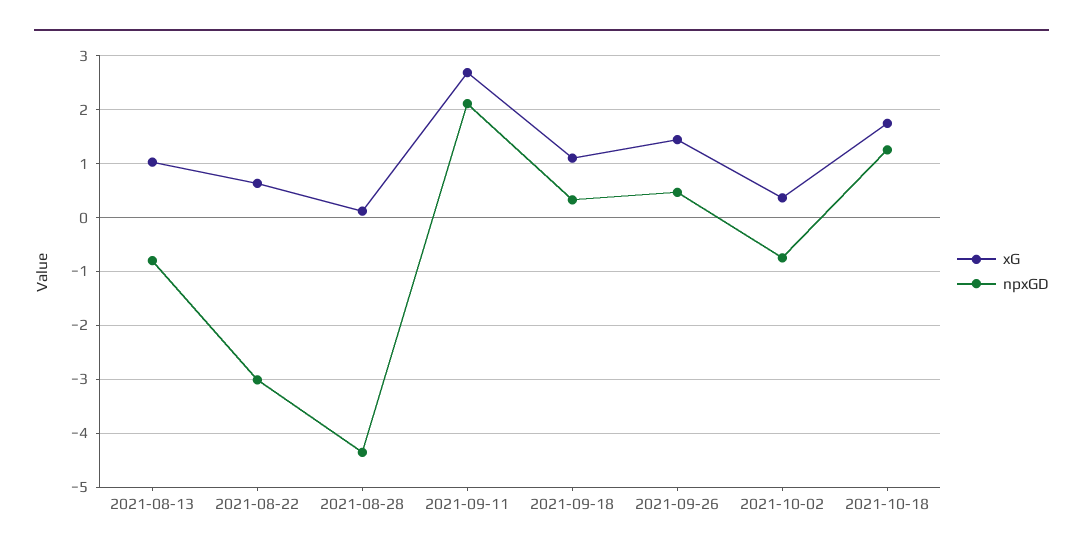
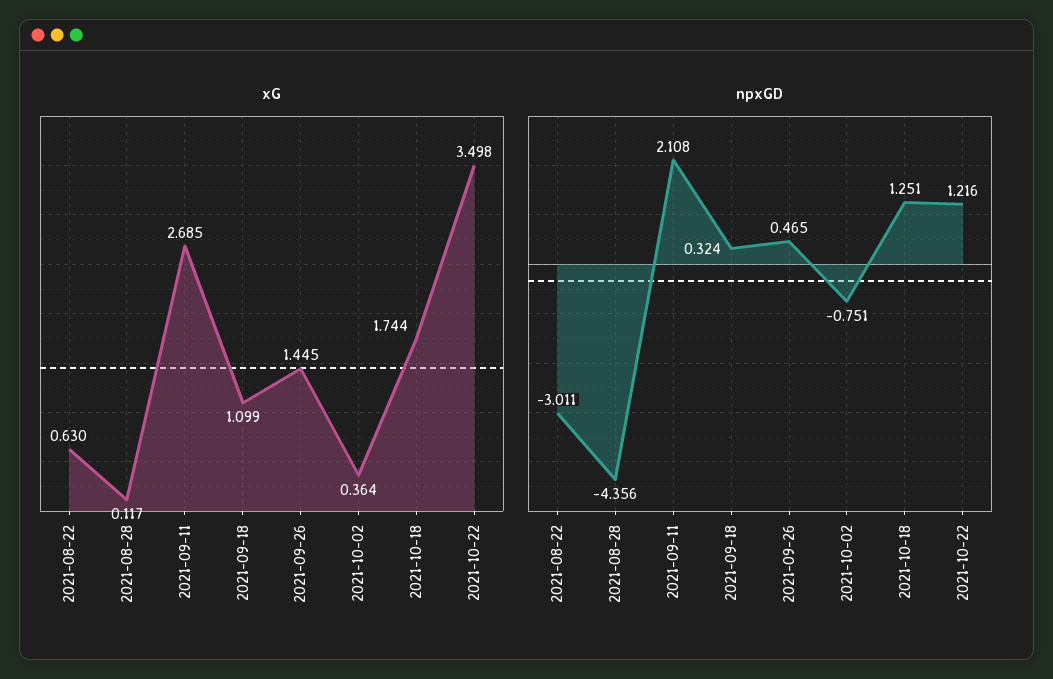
xG, 2021-08-13: 1 -> none
npxGD, 2021-08-13: -0.8 -> none
xG, 2021-10-22: none -> 3.498
npxGD, 2021-10-22: none -> 1.216

